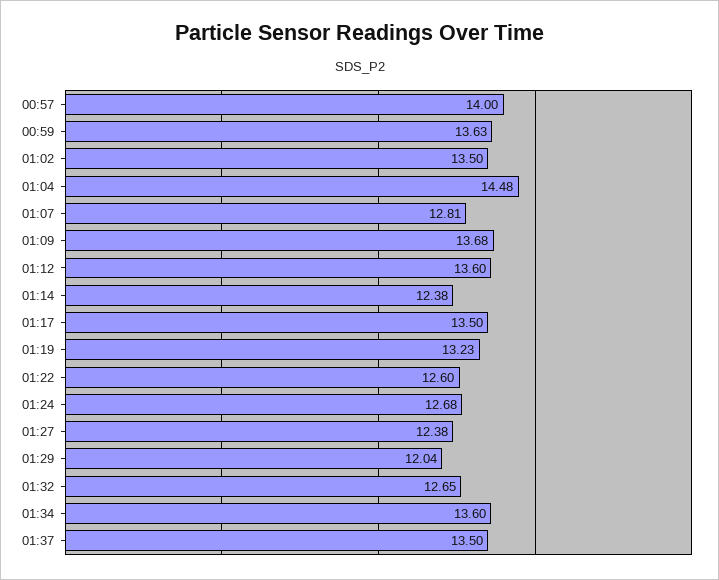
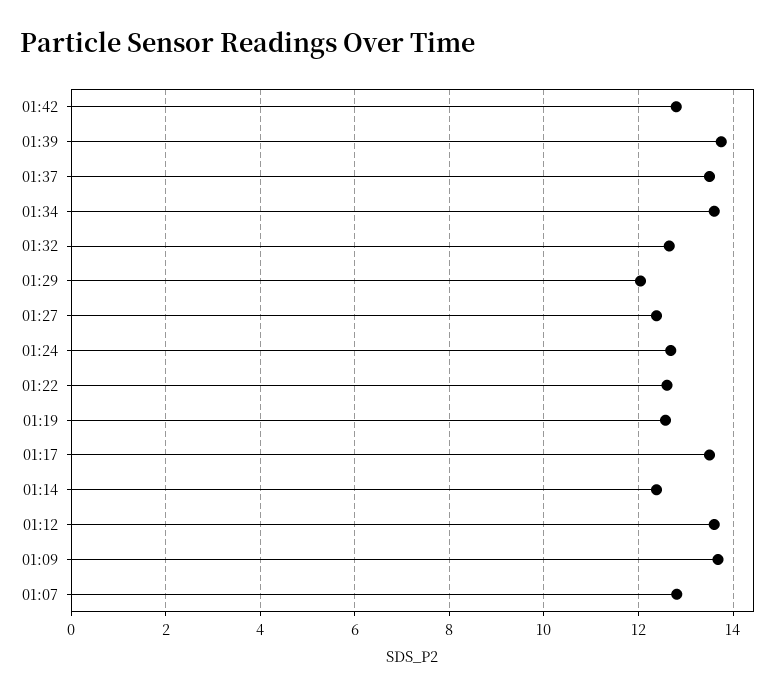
00:57: 14 -> none
00:59: 13.63 -> none
01:02: 13.5 -> none
01:04: 14.48 -> none
01:19: 13.23 -> 12.6
01:42: none -> 12.8
01:39: none -> 13.8

